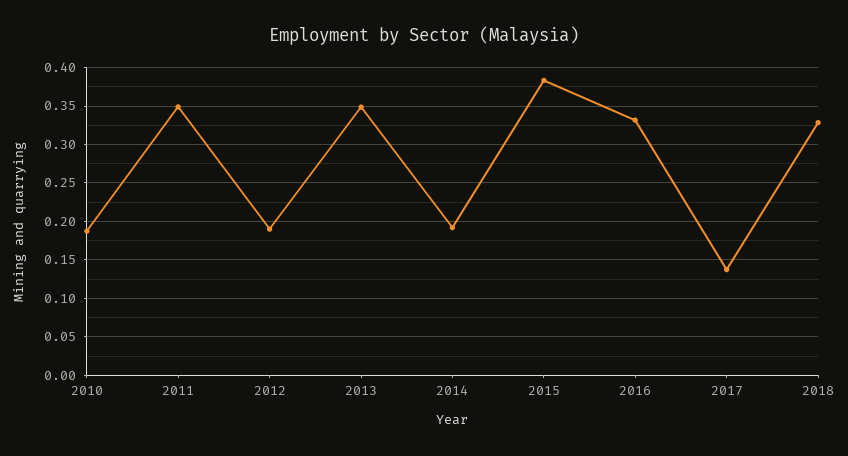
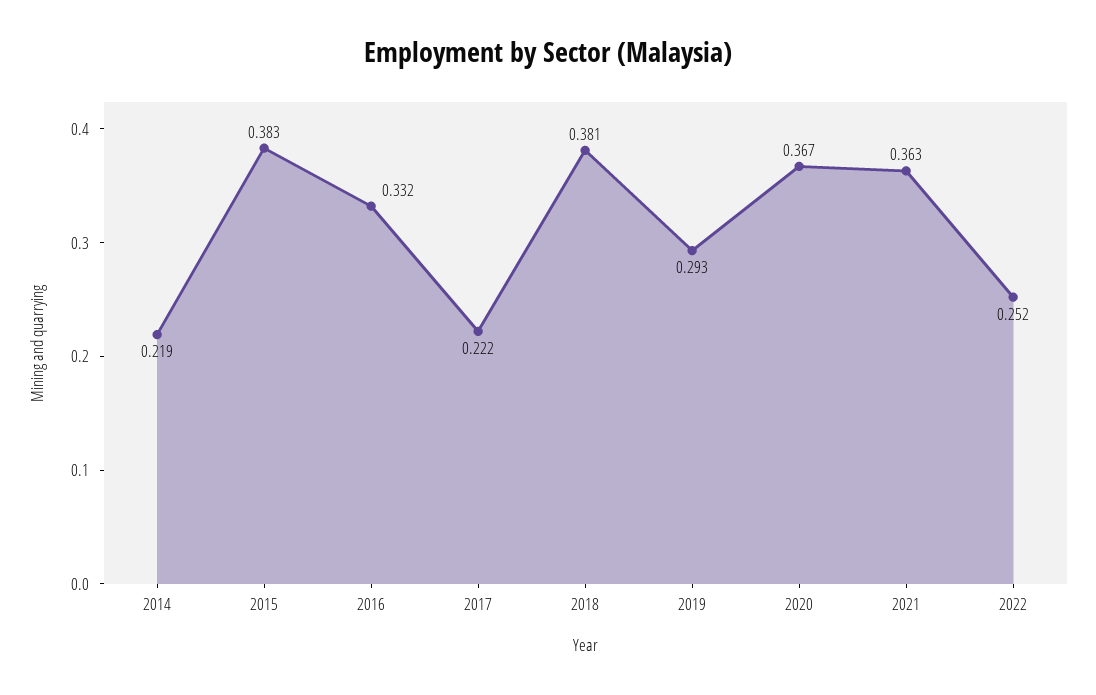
2010: 0.19 -> none
2011: 0.35 -> none
2012: 0.19 -> none
2013: 0.35 -> none
2014: 0.19 -> 0.219
2017: 0.14 -> 0.222
2018: 0.33 -> 0.381
2019: none -> 0.293
2020: none -> 0.367
2021: none -> 0.363
2022: none -> 0.252

